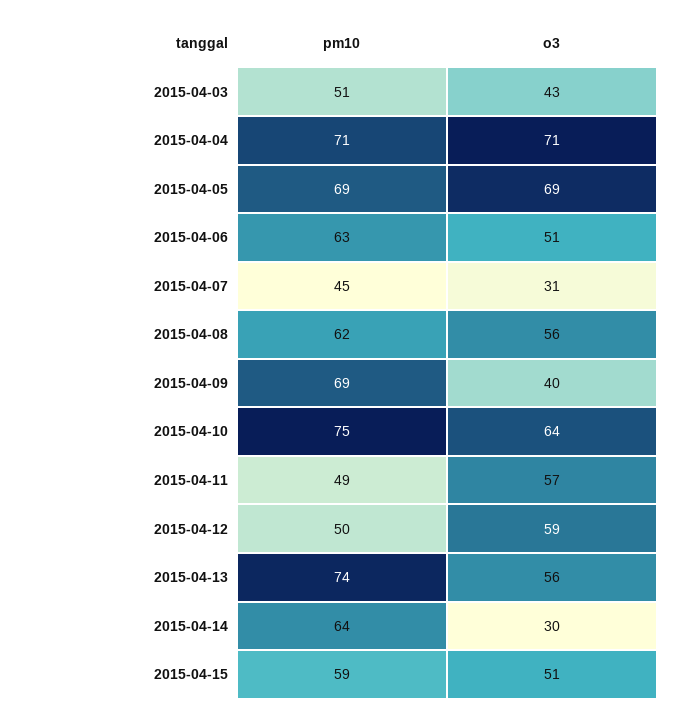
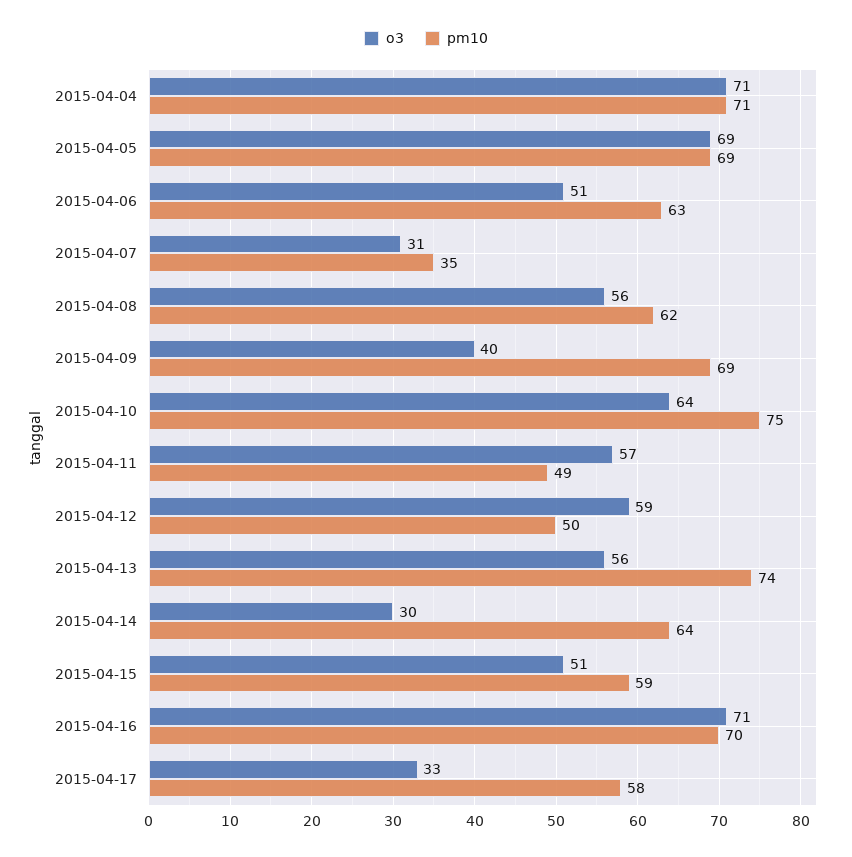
pm10, 2015-04-03: 51 -> none
o3, 2015-04-03: 43 -> none
pm10, 2015-04-07: 45 -> 35
o3, 2015-04-16: none -> 71
pm10, 2015-04-16: none -> 70
o3, 2015-04-17: none -> 33
pm10, 2015-04-17: none -> 58

